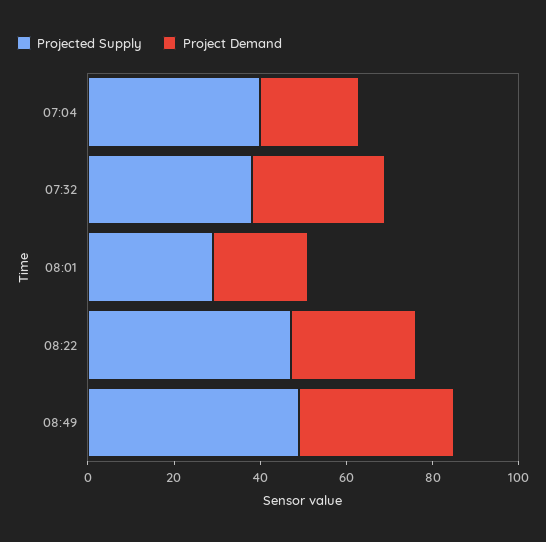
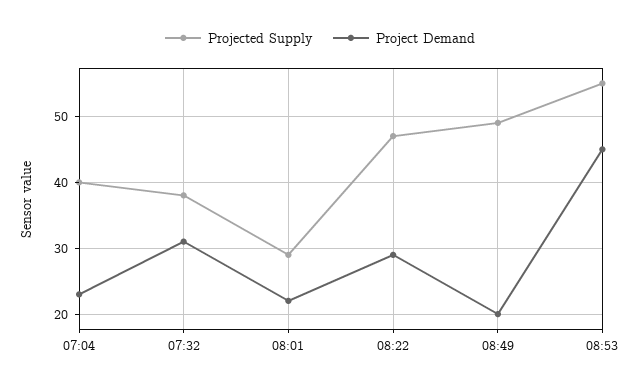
Project Demand, 08:49: 35 -> 20
Projected Supply, 08:53: none -> 55
Project Demand, 08:53: none -> 45

